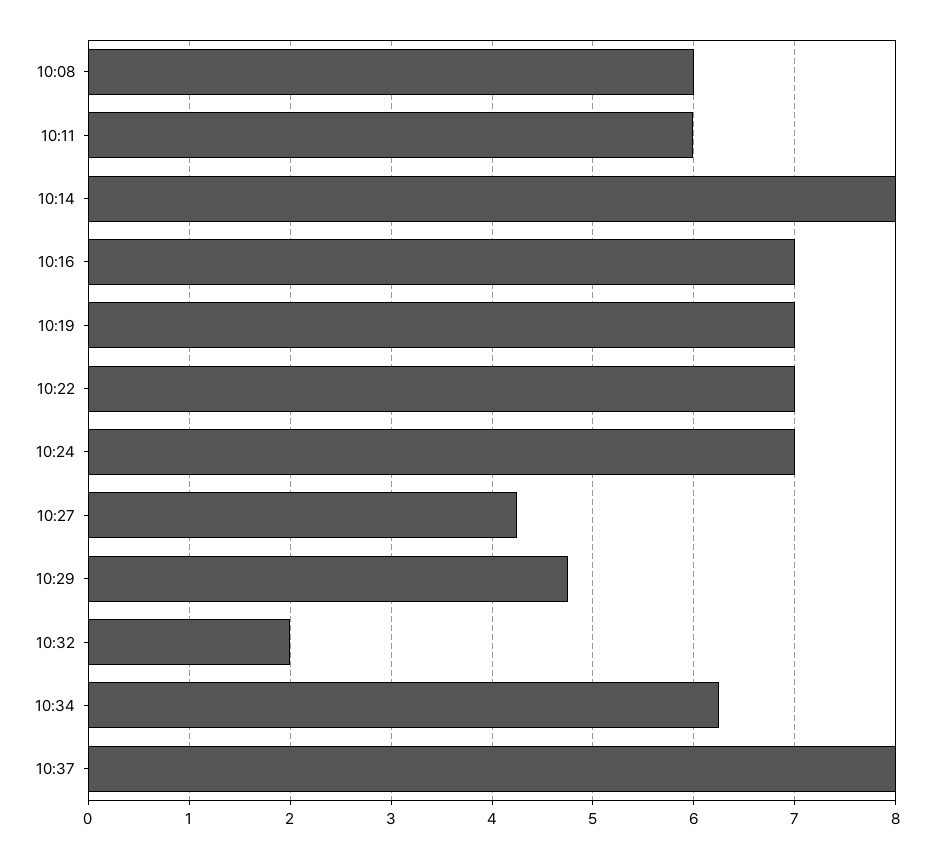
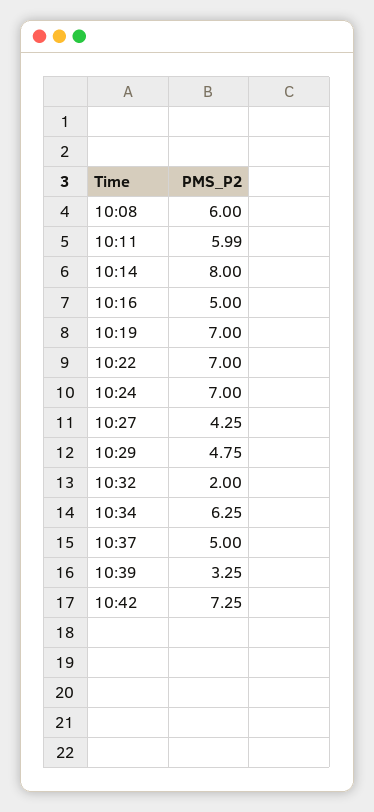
10:16: 7 -> 5
10:37: 8 -> 5
10:39: none -> 3.25
10:42: none -> 7.25

